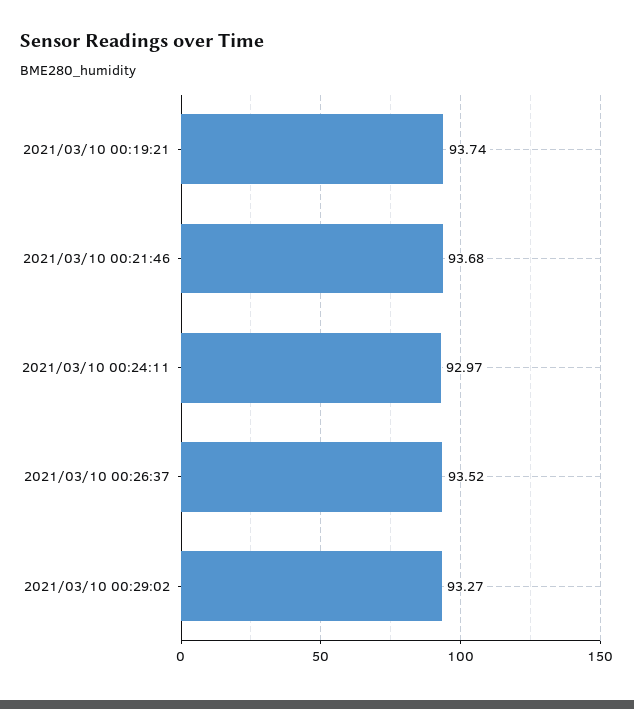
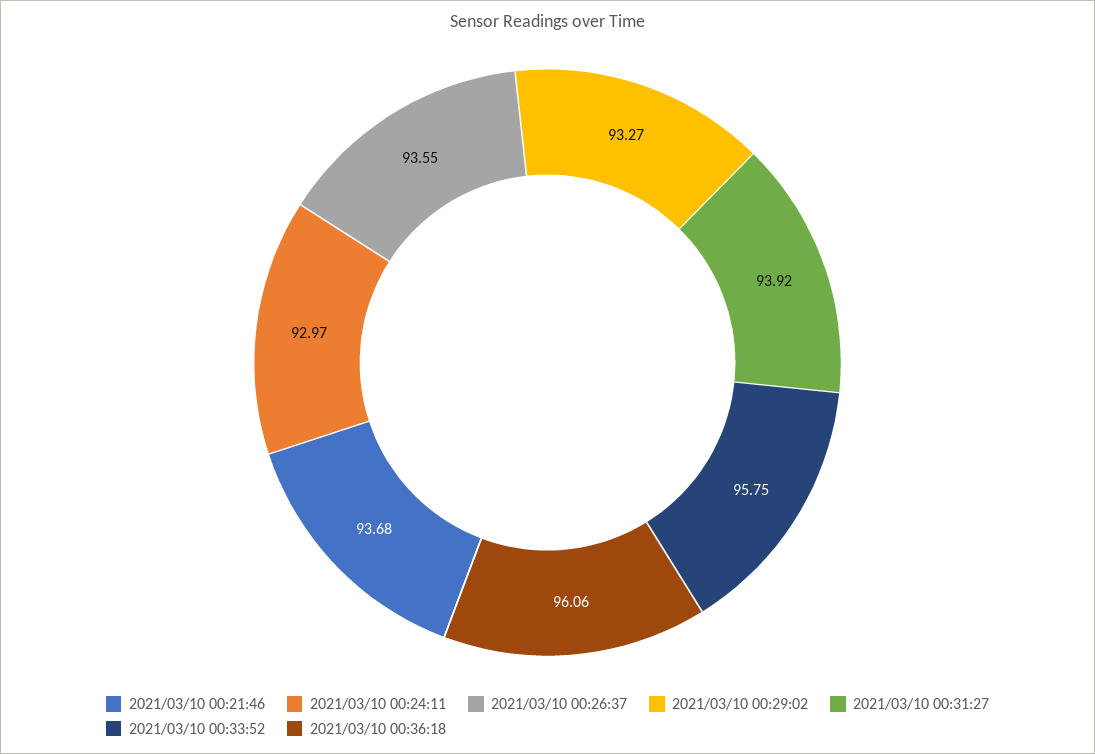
2021/03/10 00:19:21: 93.74 -> none
2021/03/10 00:26:37: 93.52 -> 93.55
2021/03/10 00:31:27: none -> 93.92
2021/03/10 00:33:52: none -> 95.75
2021/03/10 00:36:18: none -> 96.06

